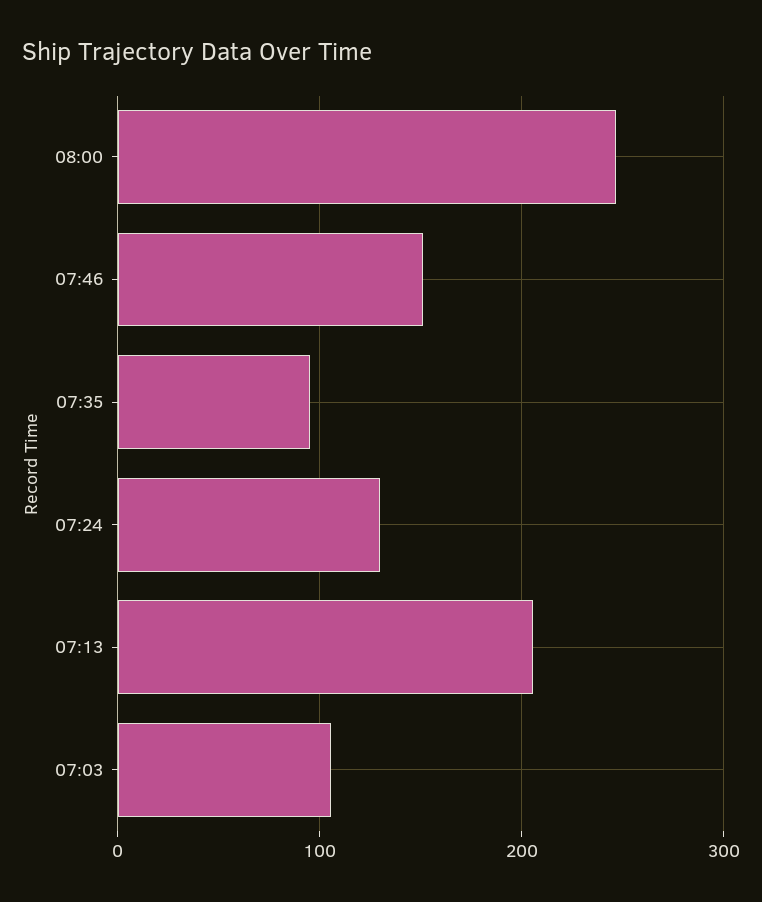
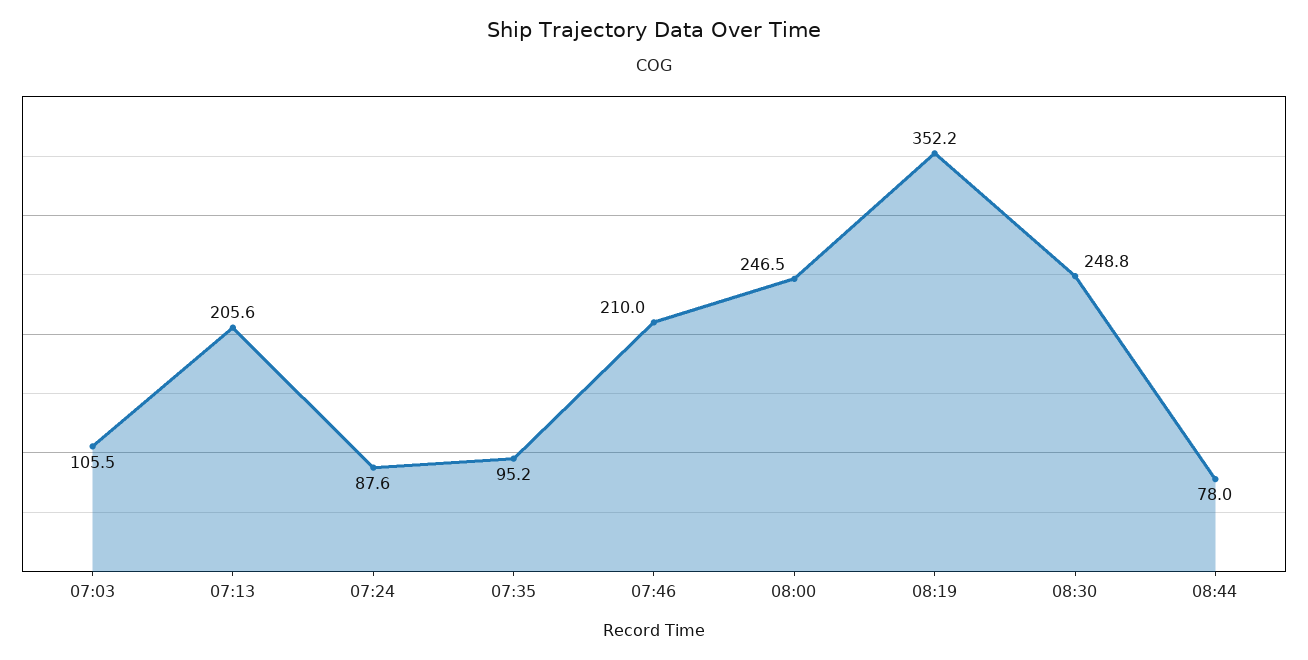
07:46: 150 -> 210
07:24: 130 -> 87.6
08:19: none -> 352.2
08:30: none -> 248.8
08:44: none -> 78

